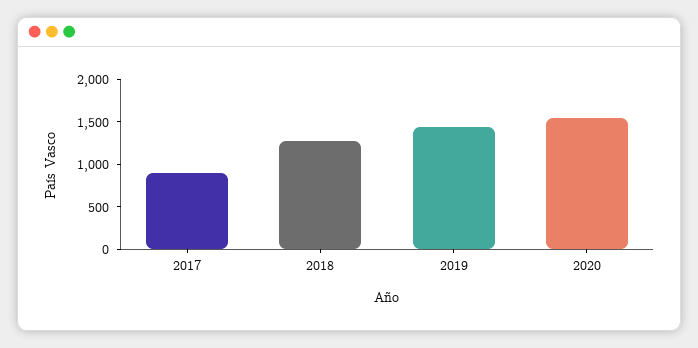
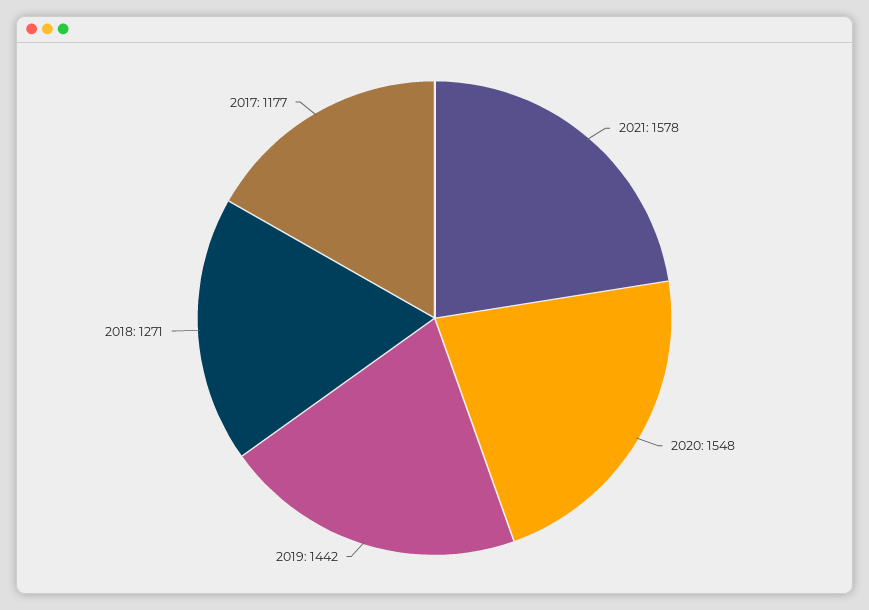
2017: 900 -> 1177
2021: none -> 1578

